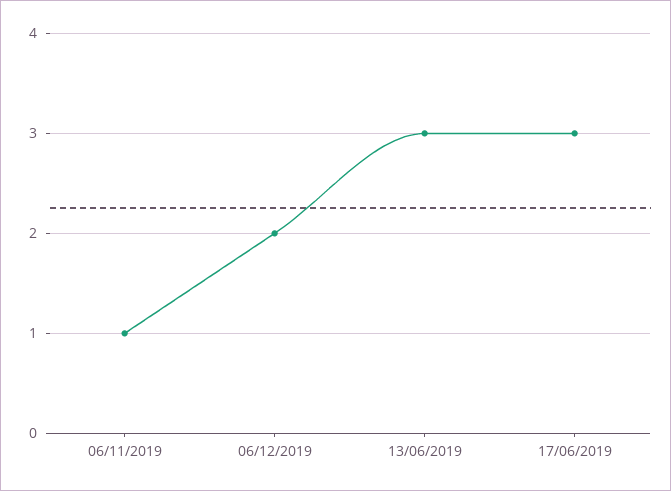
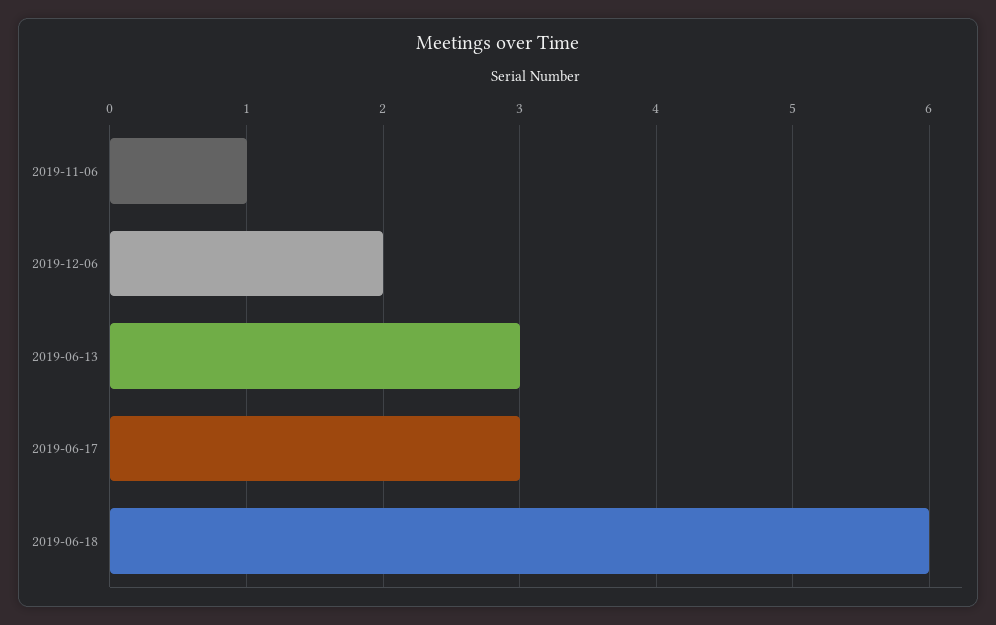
2019-06-18: none -> 6

